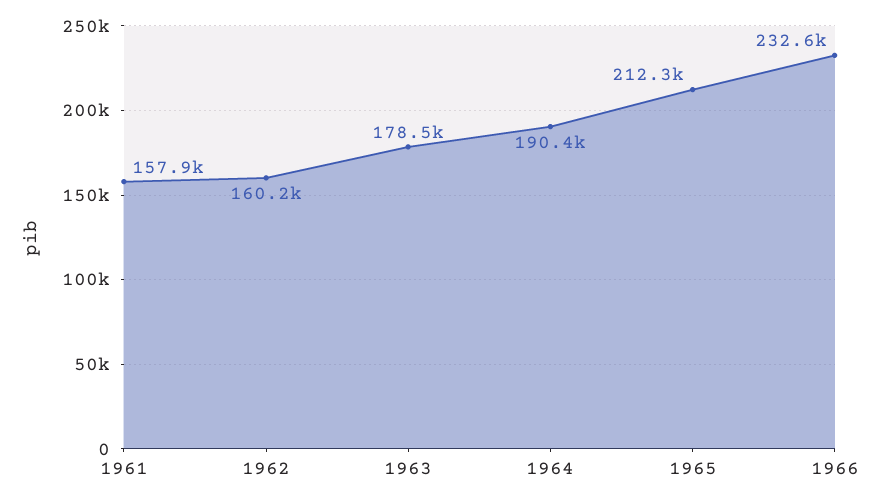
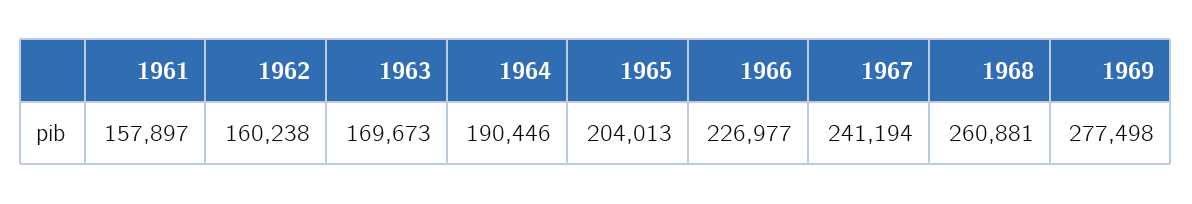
1963: 178500 -> 169673
1965: 212300 -> 204013
1966: 232600 -> 226977
1967: none -> 241194
1968: none -> 260881
1969: none -> 277498

